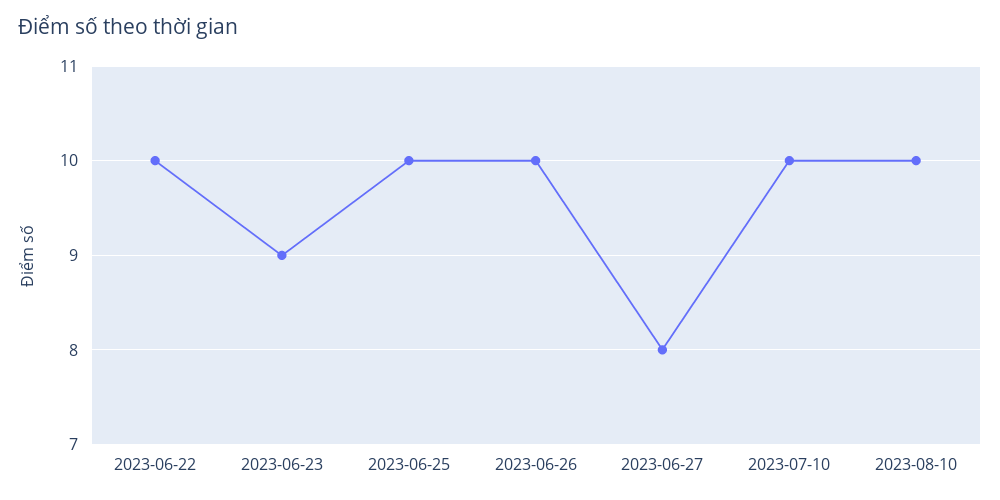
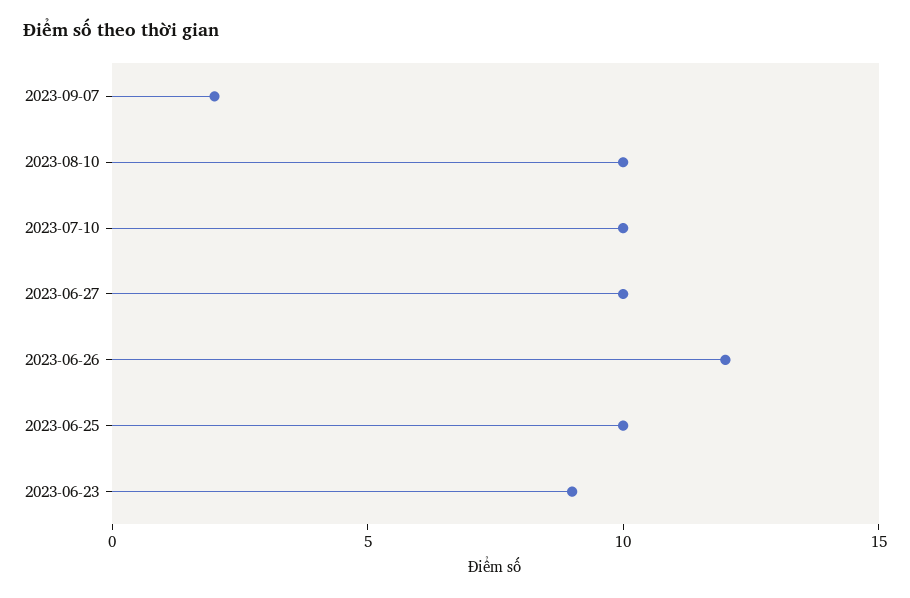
2023-06-22: 10 -> none
2023-06-26: 10 -> 12
2023-06-27: 8 -> 10
2023-09-07: none -> 2

